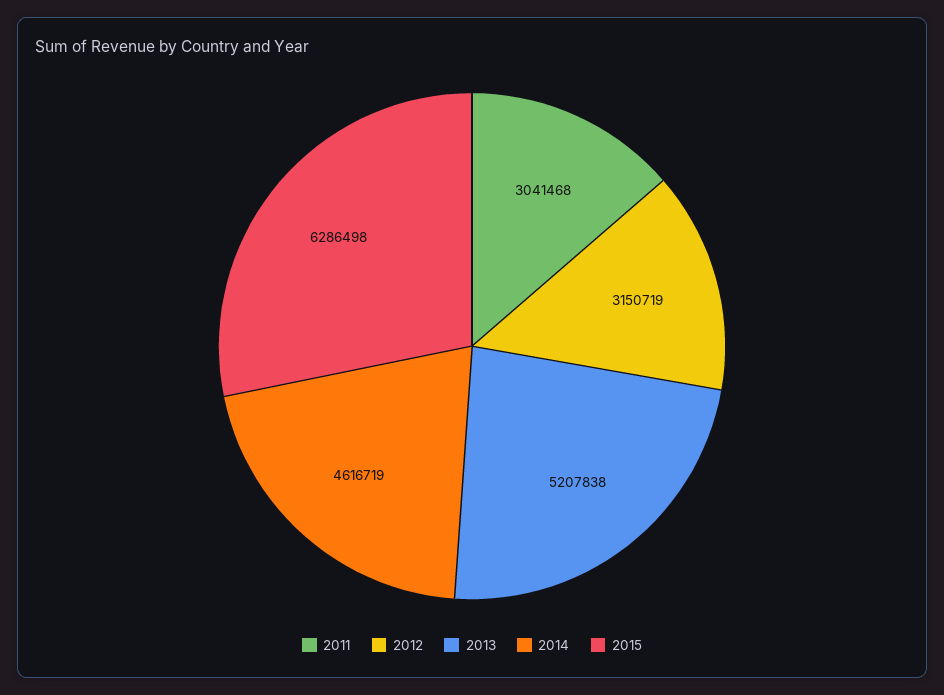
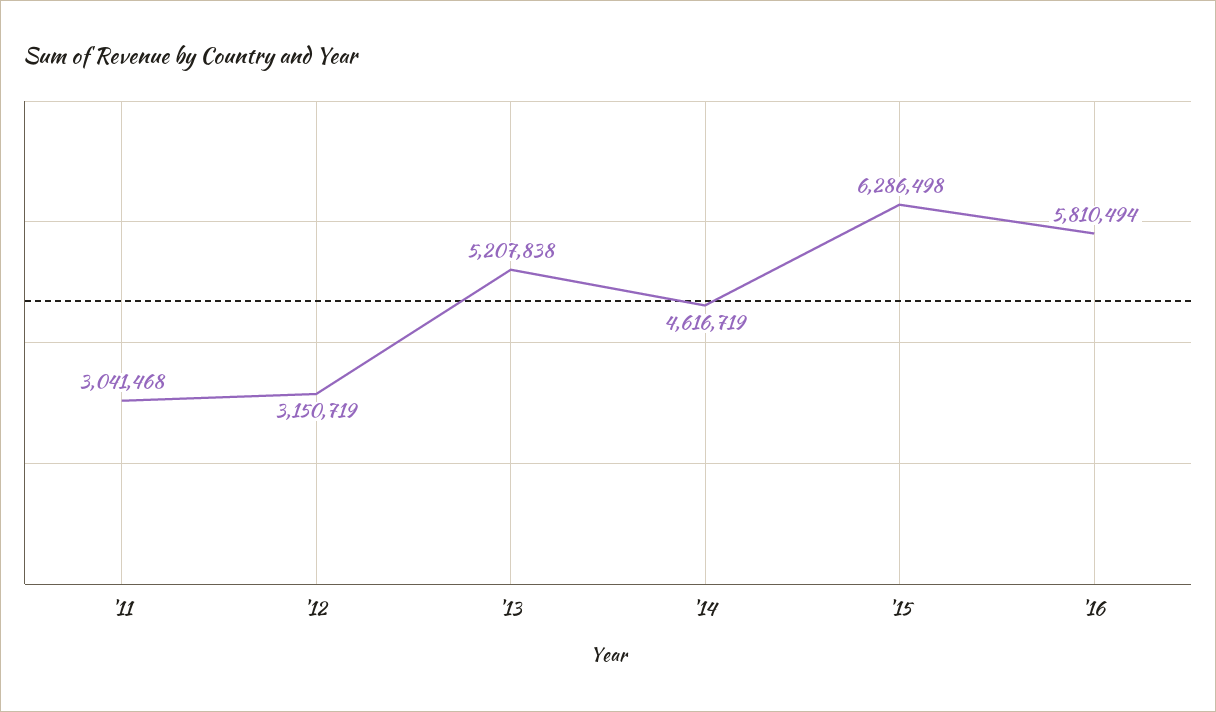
'16: none -> 5810494

